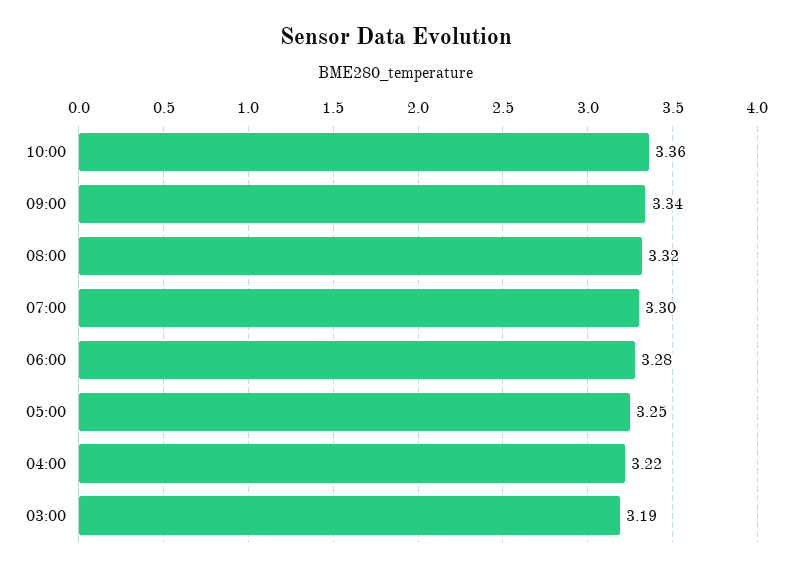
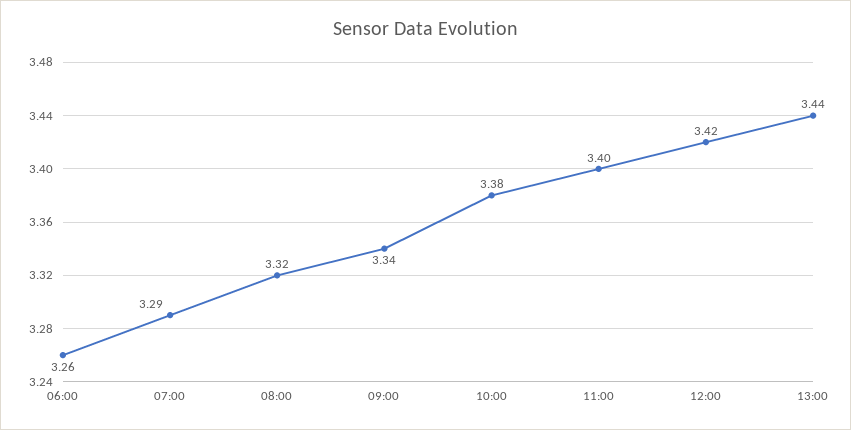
10:00: 3.36 -> 3.38
07:00: 3.3 -> 3.29
06:00: 3.28 -> 3.26
05:00: 3.25 -> none
04:00: 3.22 -> none
03:00: 3.19 -> none
11:00: none -> 3.4
12:00: none -> 3.42
13:00: none -> 3.44

